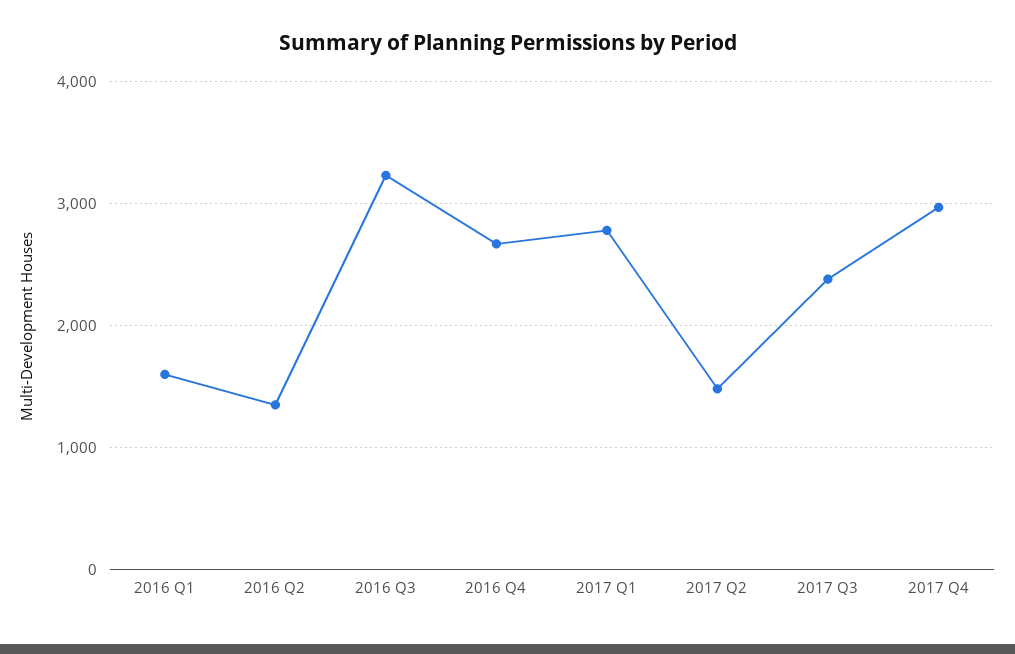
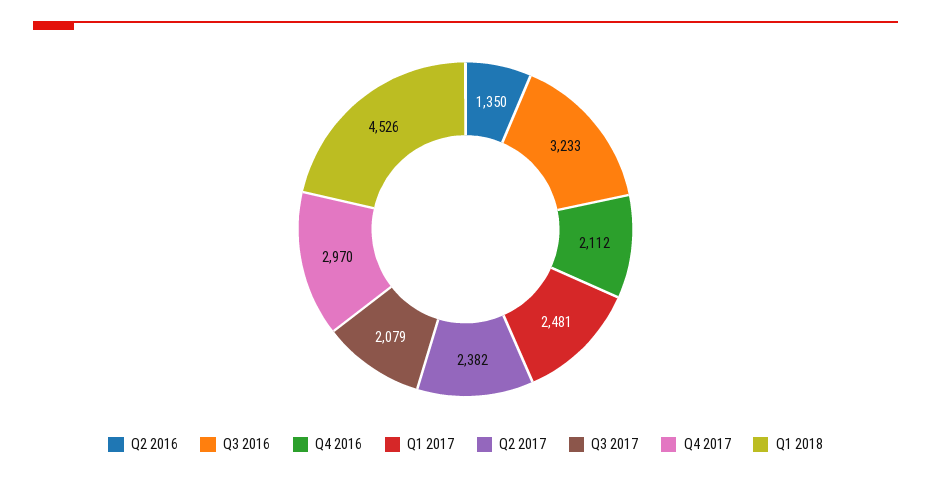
2016 Q1: 1600 -> none
2016 Q4: 2700 -> 2112
2017 Q1: 2800 -> 2481
2017 Q2: 1500 -> 2382
2017 Q3: 2400 -> 2079
Q1 2018: none -> 4526

